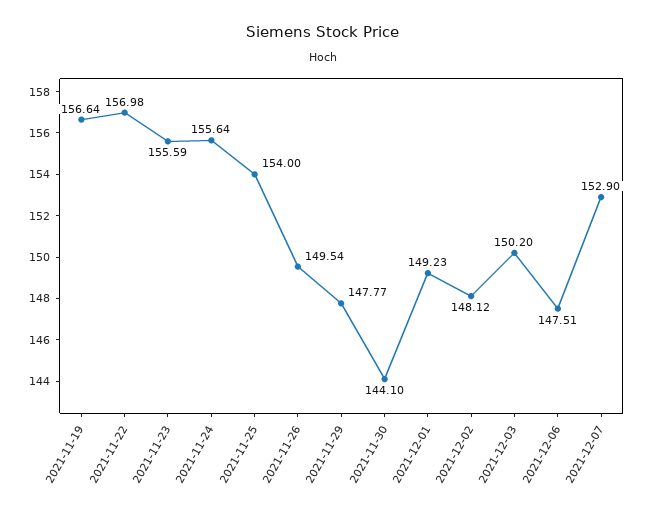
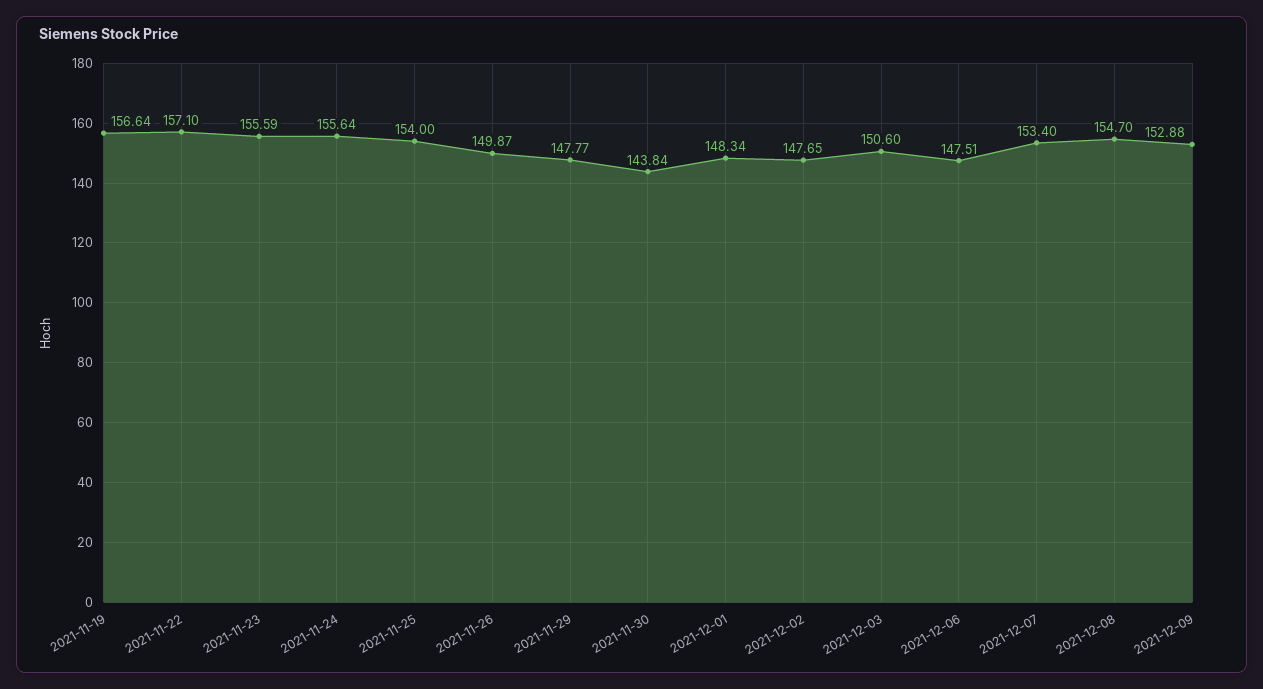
2021-11-22: 156.98 -> 157.1
2021-11-26: 149.54 -> 149.87
2021-11-30: 144.1 -> 143.84
2021-12-01: 149.23 -> 148.34
2021-12-02: 148.12 -> 147.65
2021-12-03: 150.2 -> 150.6
2021-12-07: 152.9 -> 153.4
2021-12-08: none -> 154.7
2021-12-09: none -> 152.88

